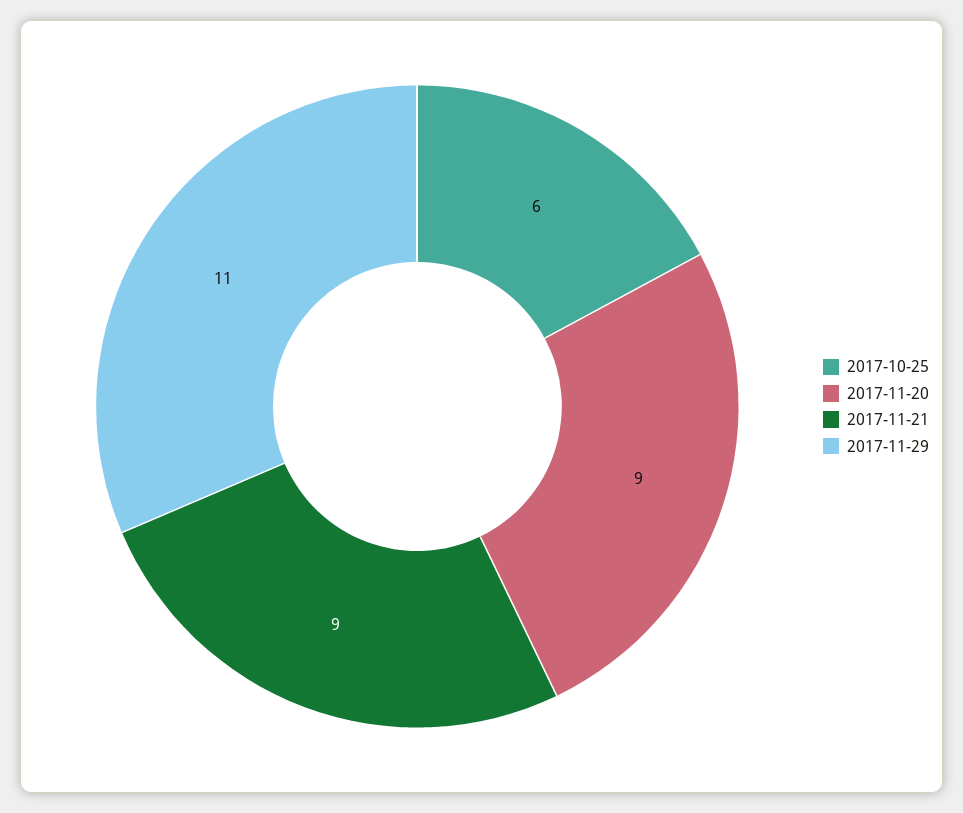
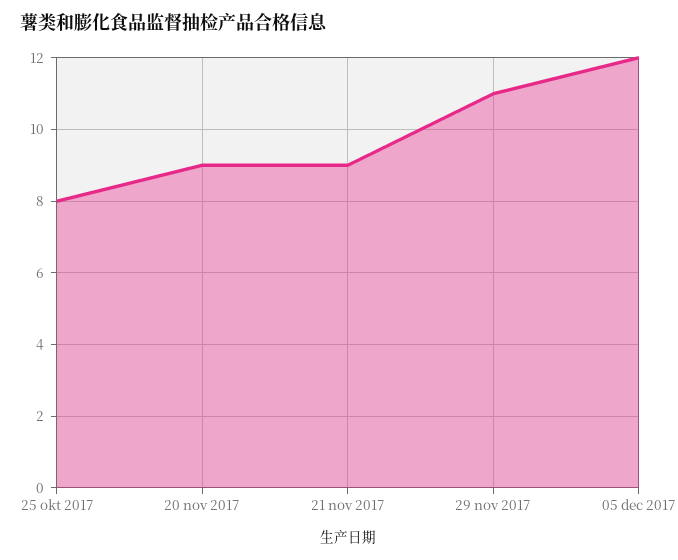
2017-10-25: 6 -> 8
05 dec 2017: none -> 12

